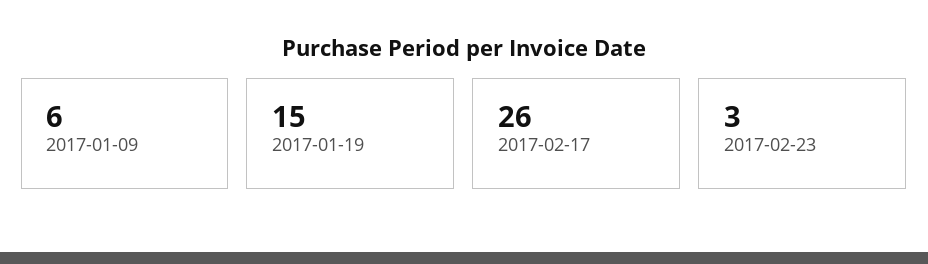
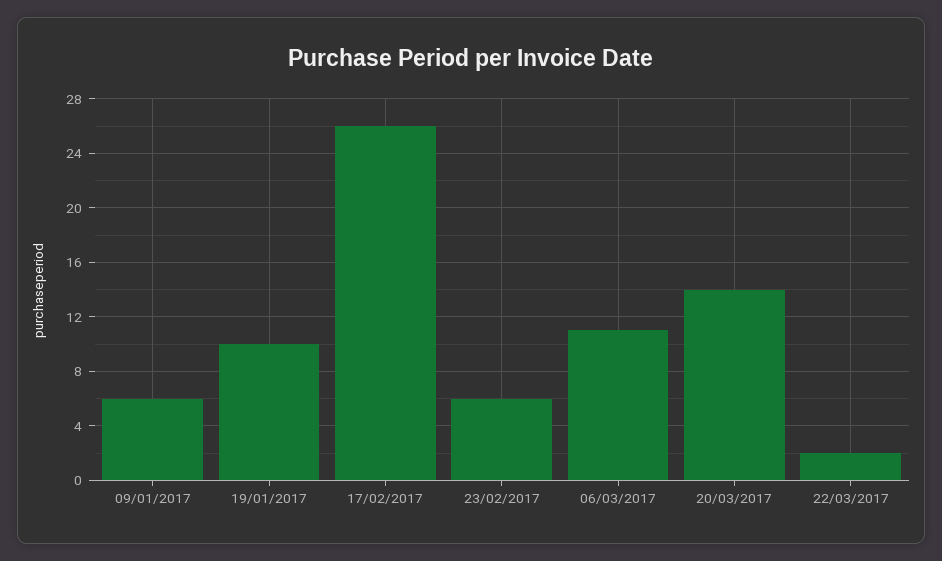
2017-01-19: 15 -> 10
2017-02-23: 3 -> 6
06/03/2017: none -> 11
20/03/2017: none -> 14
22/03/2017: none -> 2

